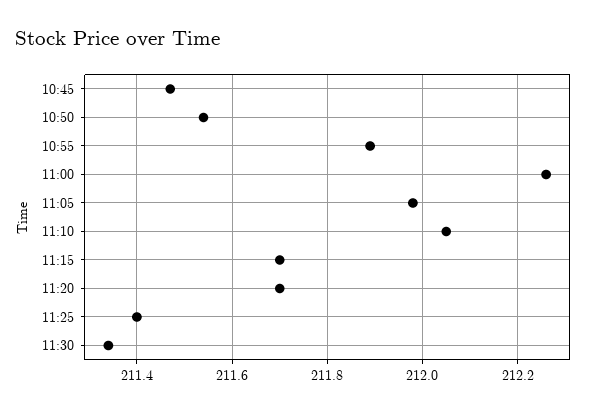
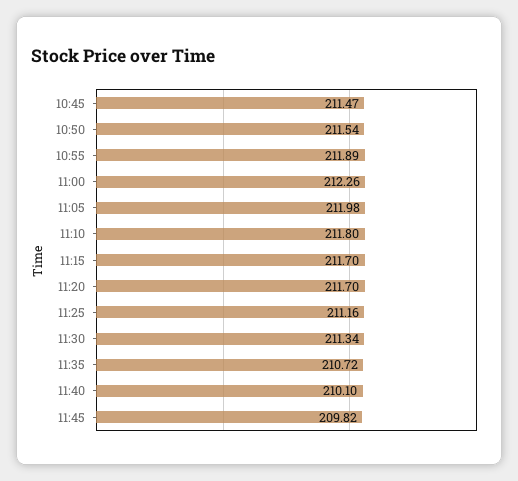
11:10: 212.05 -> 211.8
11:25: 211.4 -> 211.16
11:35: none -> 210.72
11:40: none -> 210.1
11:45: none -> 209.82

